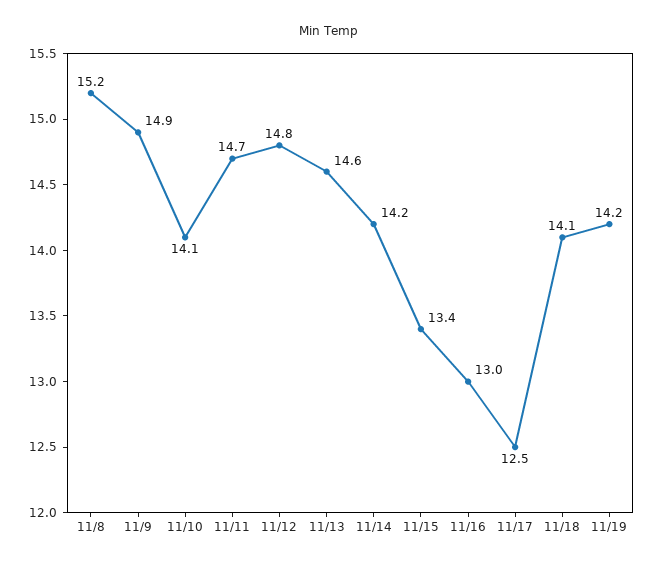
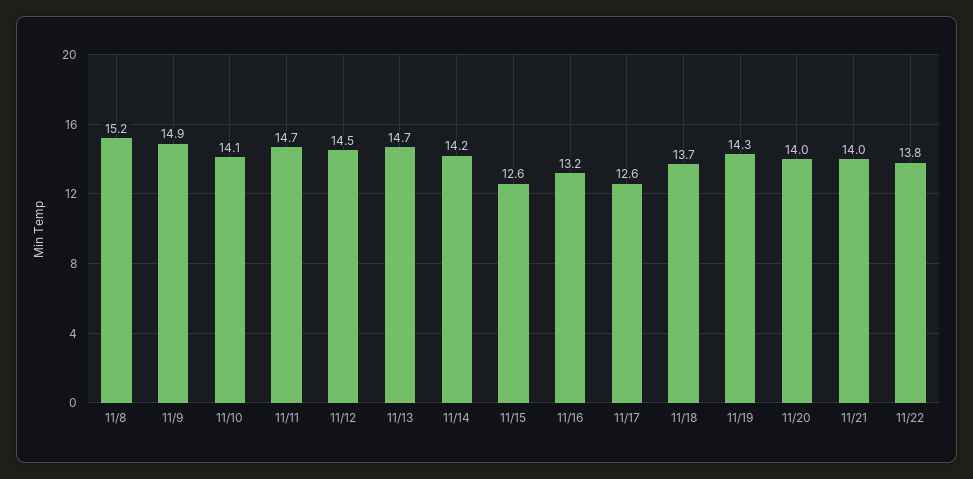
11/12: 14.8 -> 14.5
11/13: 14.6 -> 14.7
11/15: 13.4 -> 12.6
11/16: 13 -> 13.2
11/17: 12.5 -> 12.6
11/18: 14.1 -> 13.7
11/19: 14.2 -> 14.3
11/20: none -> 14
11/21: none -> 14
11/22: none -> 13.8

